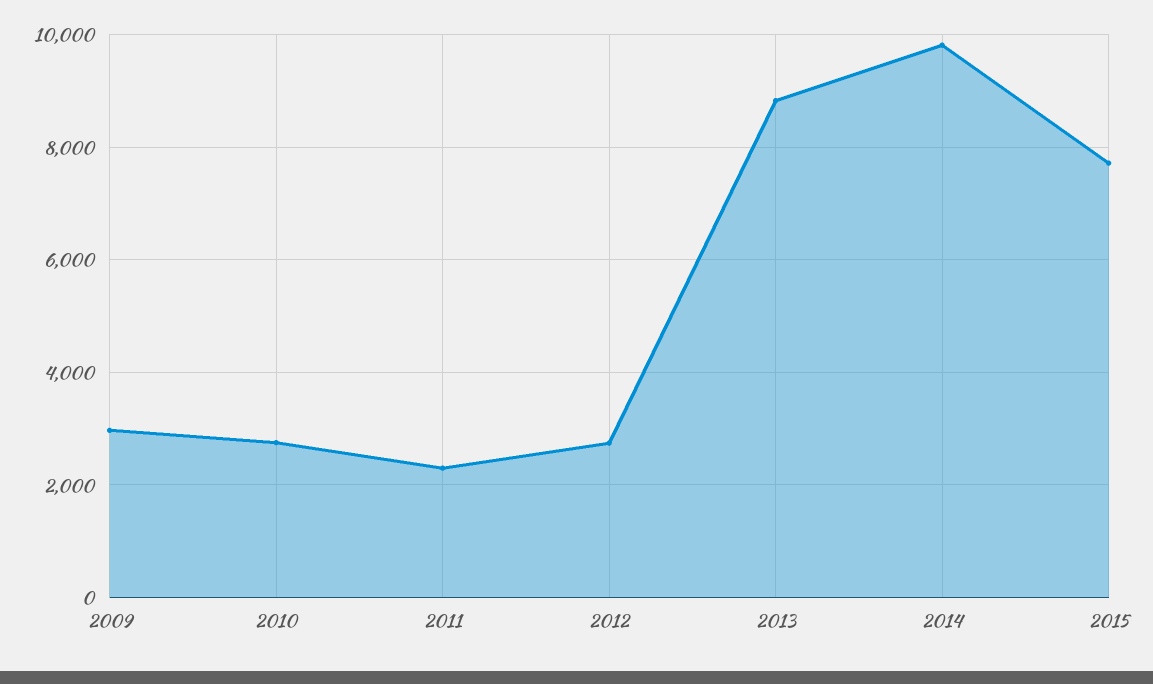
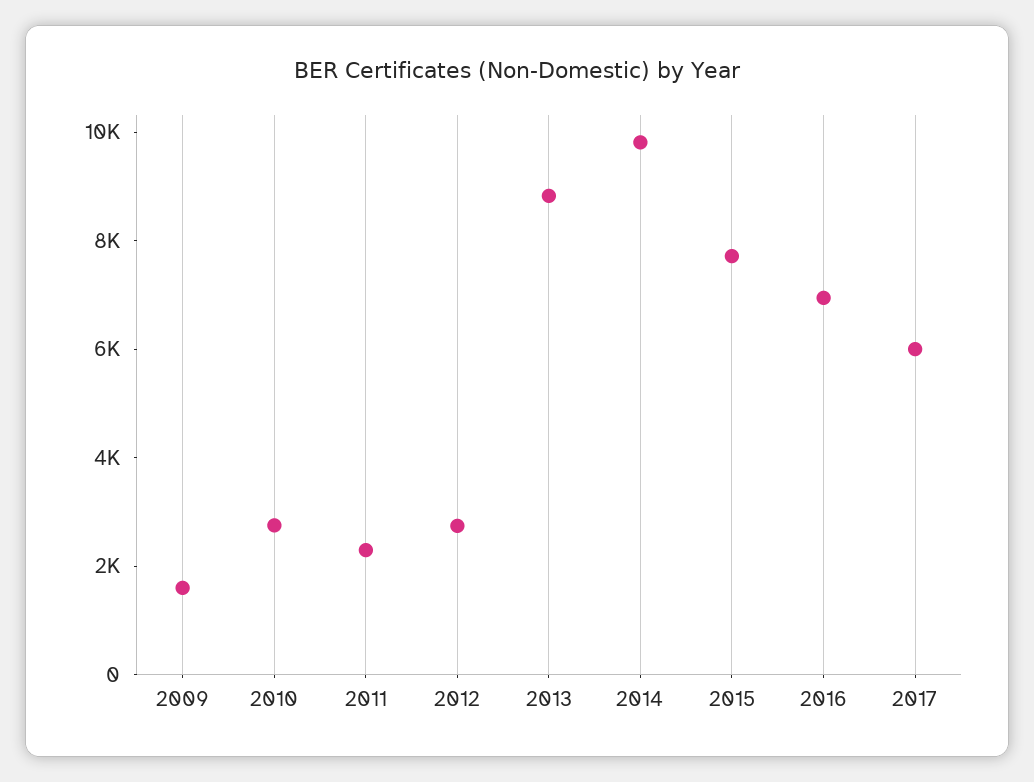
2009: 3000 -> 1500
2016: none -> 7000
2017: none -> 6000

